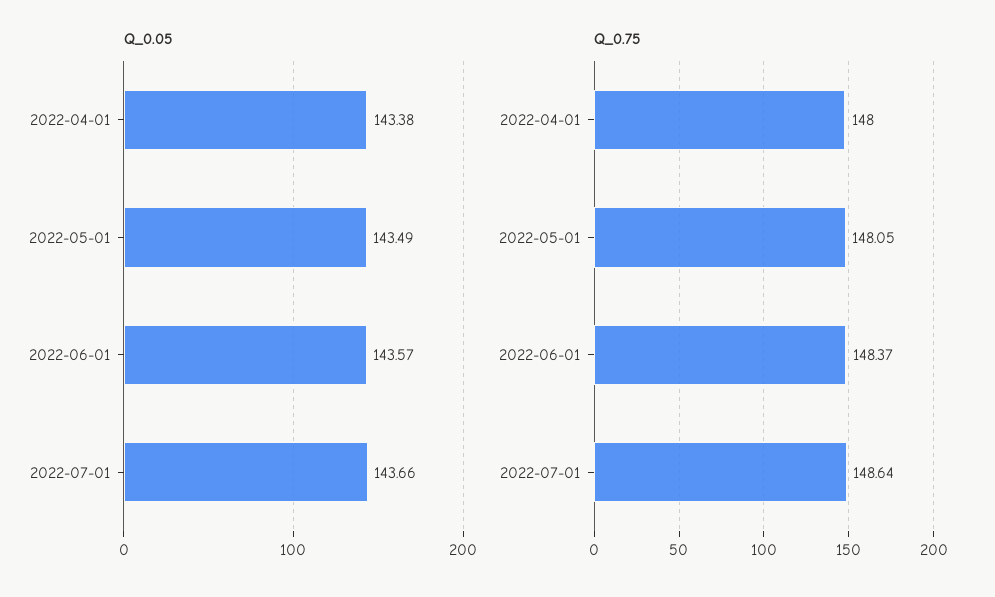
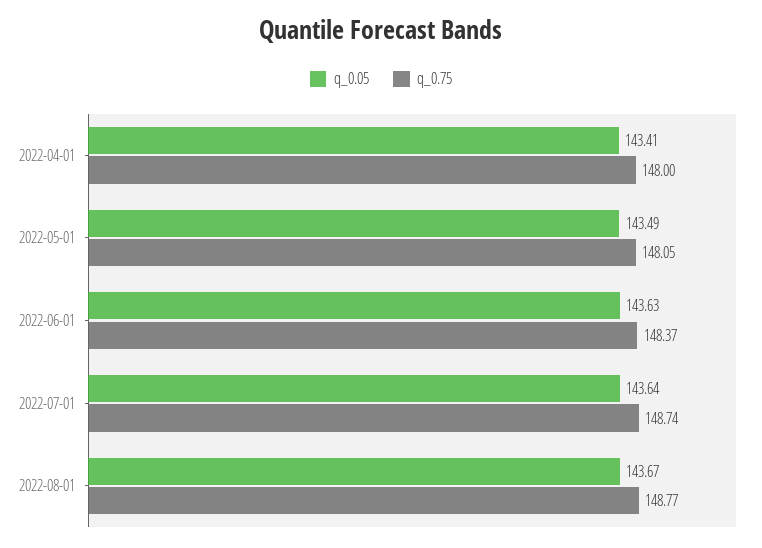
Q_0.05, 2022-04-01: 143.38 -> 143.41
Q_0.05, 2022-06-01: 143.57 -> 143.63
Q_0.05, 2022-07-01: 143.66 -> 143.64
Q_0.75, 2022-07-01: 148.64 -> 148.74
Q_0.05, 2022-08-01: none -> 143.67
Q_0.75, 2022-08-01: none -> 148.77

